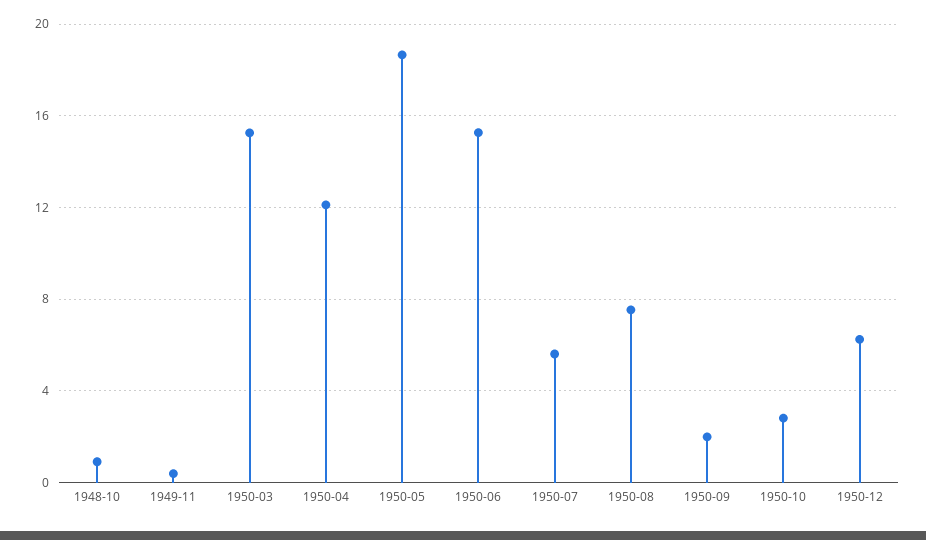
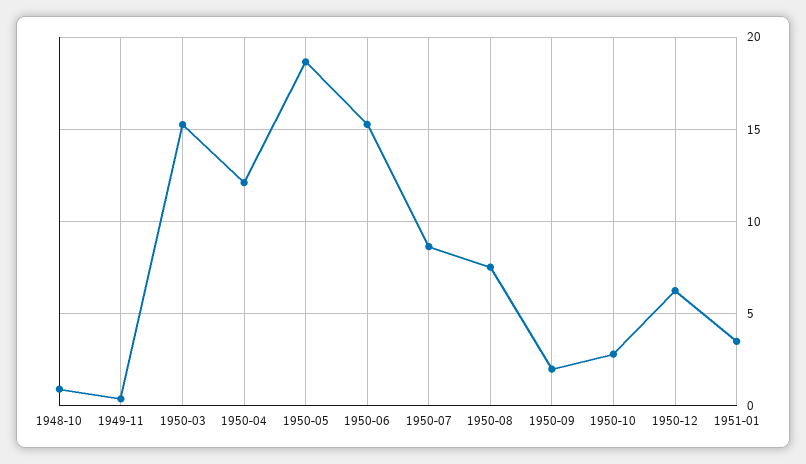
1950-07: 5.5 -> 8.5
1951-01: none -> 3.5

